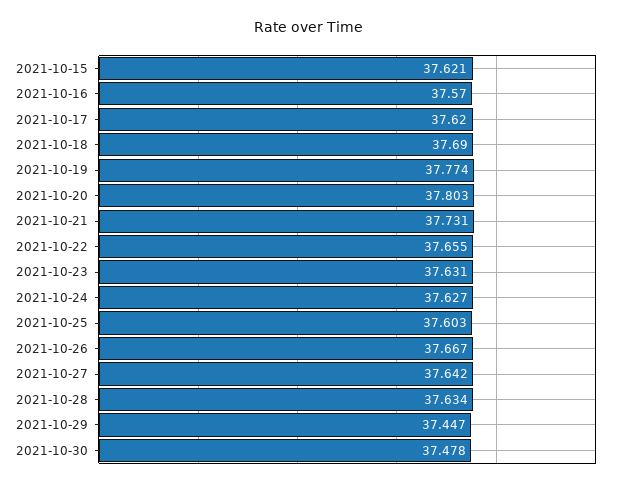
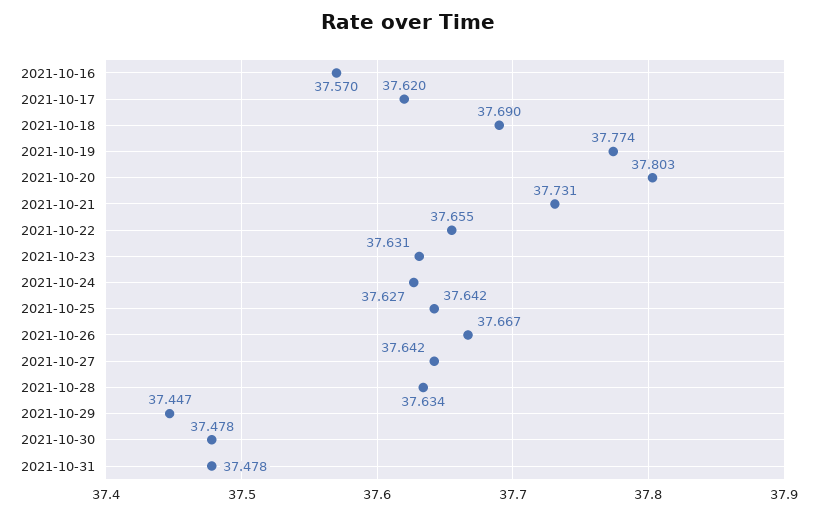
2021-10-15: 37.621 -> none
2021-10-25: 37.603 -> 37.642
2021-10-31: none -> 37.478

